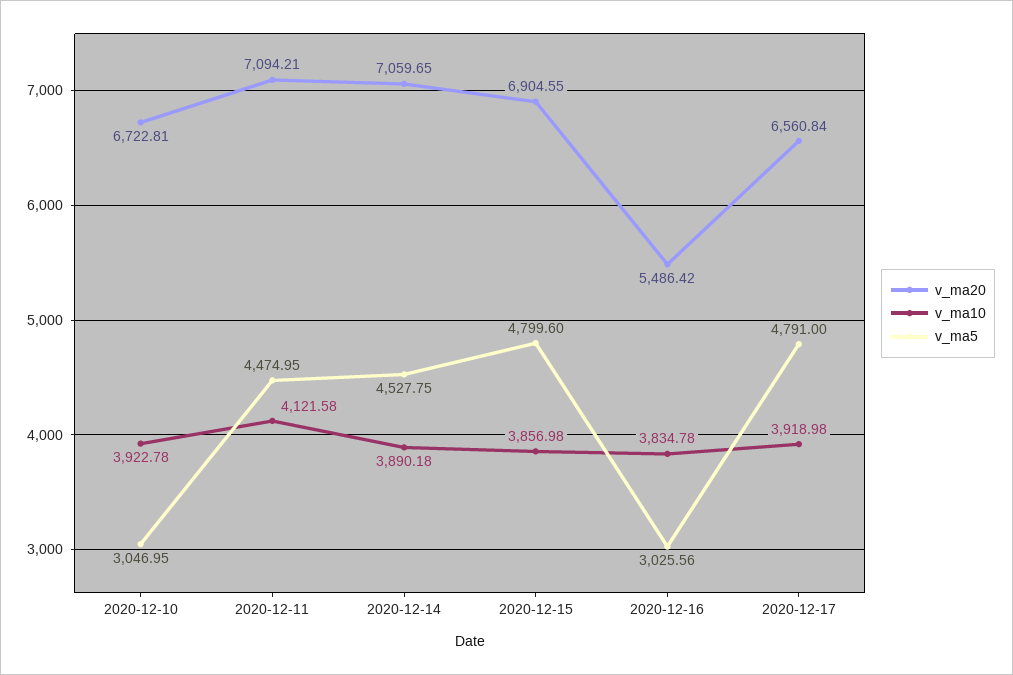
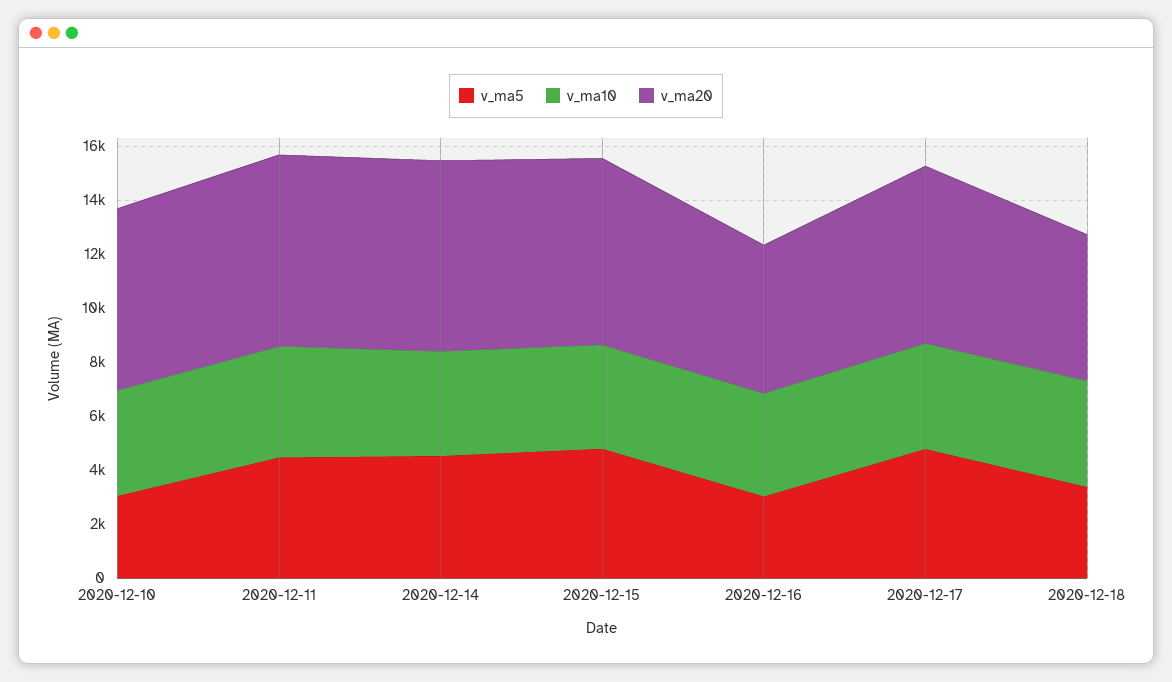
v_ma5, 2020-12-18: none -> 3500
v_ma10, 2020-12-18: none -> 4000
v_ma20, 2020-12-18: none -> 5500

